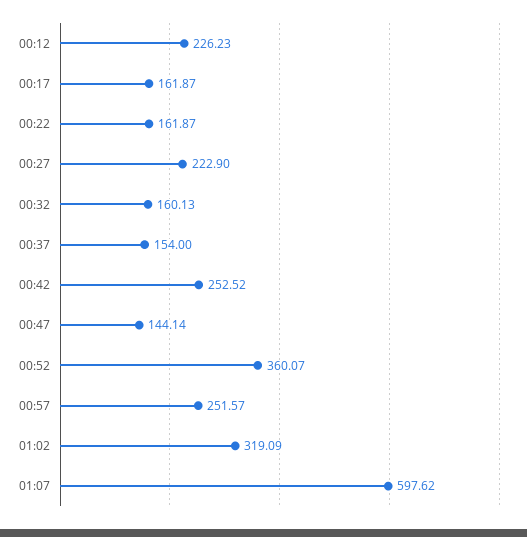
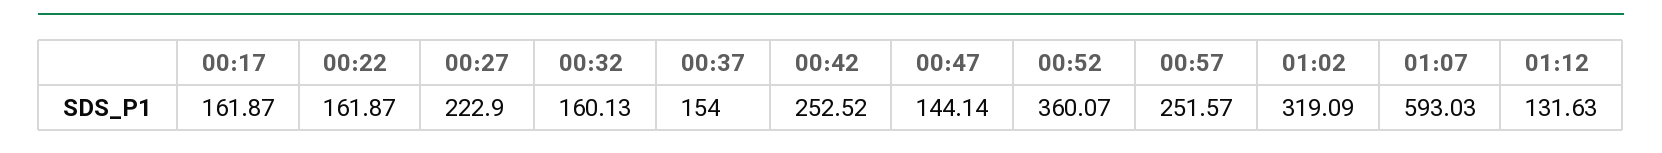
00:12: 226.23 -> none
01:07: 597.62 -> 593.03
01:12: none -> 131.63

